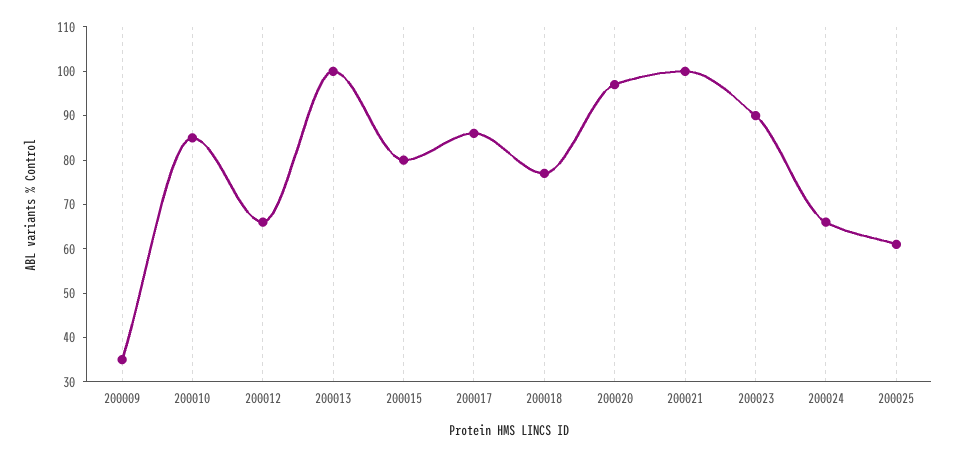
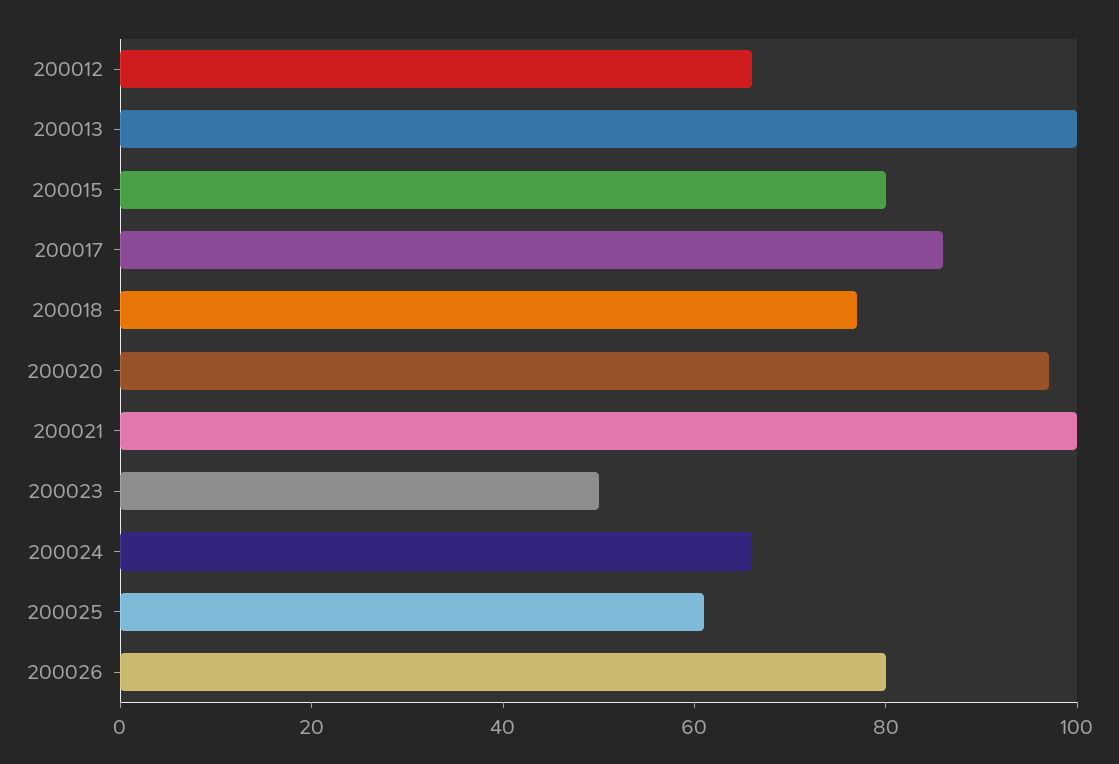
200009: 35 -> none
200010: 85 -> none
200023: 90 -> 50
200026: none -> 80

